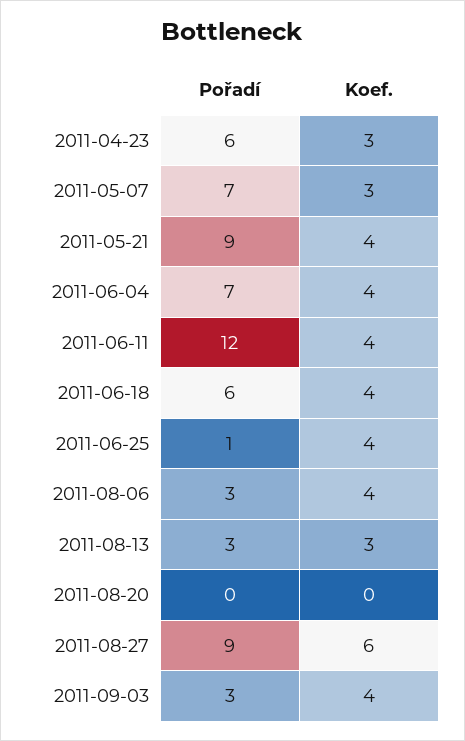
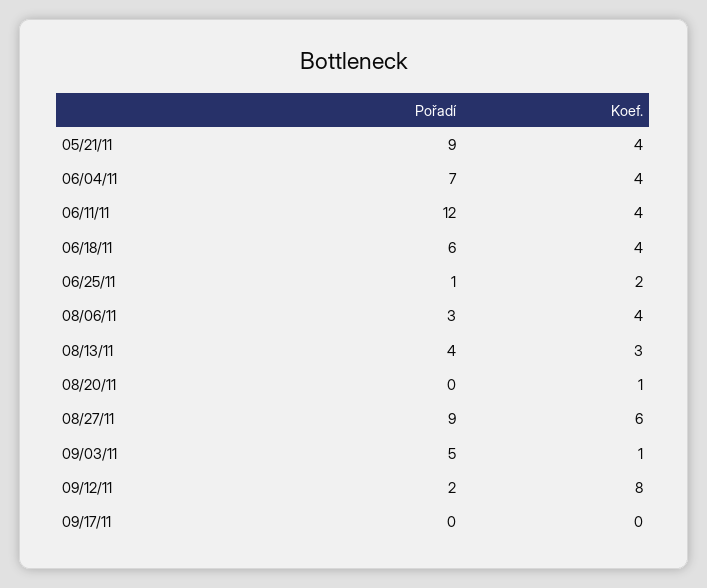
Pořadí, 2011-04-23: 6 -> none
Koef., 2011-04-23: 3 -> none
Pořadí, 2011-05-07: 7 -> none
Koef., 2011-05-07: 3 -> none
Koef., 2011-06-25: 4 -> 2
Pořadí, 2011-08-13: 3 -> 4
Koef., 2011-08-20: 0 -> 1
Pořadí, 2011-09-03: 3 -> 5
Koef., 2011-09-03: 4 -> 1
Pořadí, 09/12/11: none -> 2
Koef., 09/12/11: none -> 8
Pořadí, 09/17/11: none -> 0
Koef., 09/17/11: none -> 0

